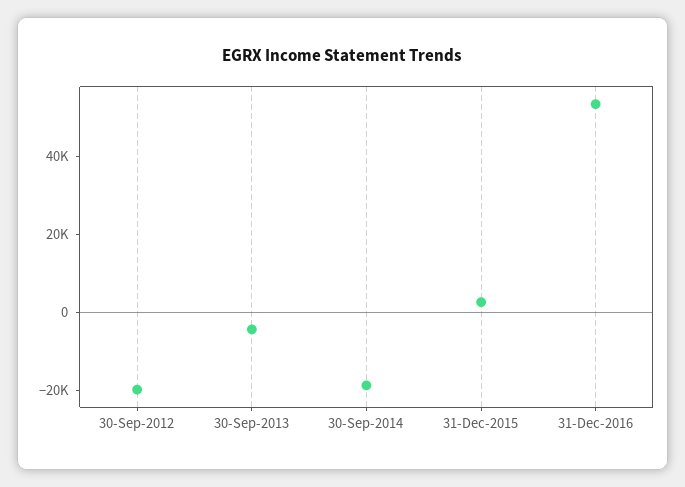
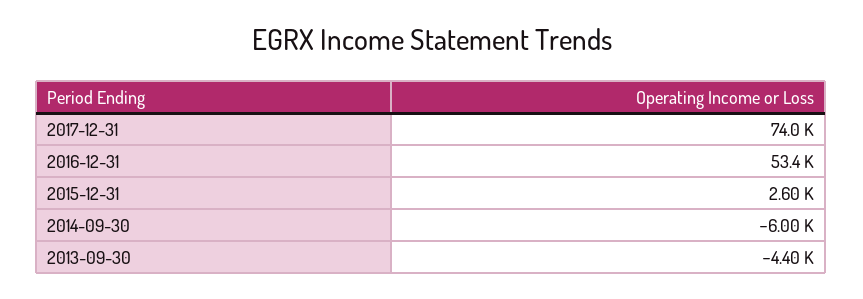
30-Sep-2012: -20000 -> none
30-Sep-2014: -20000 -> -6000
2017-12-31: none -> 74000

